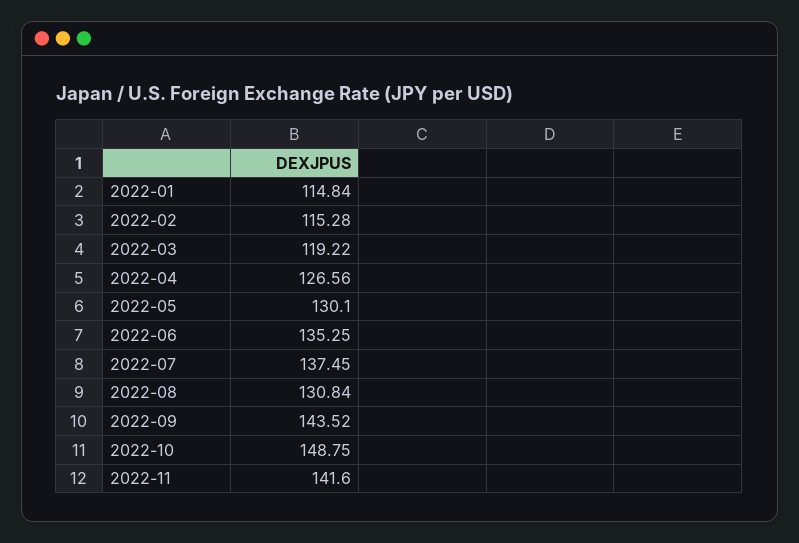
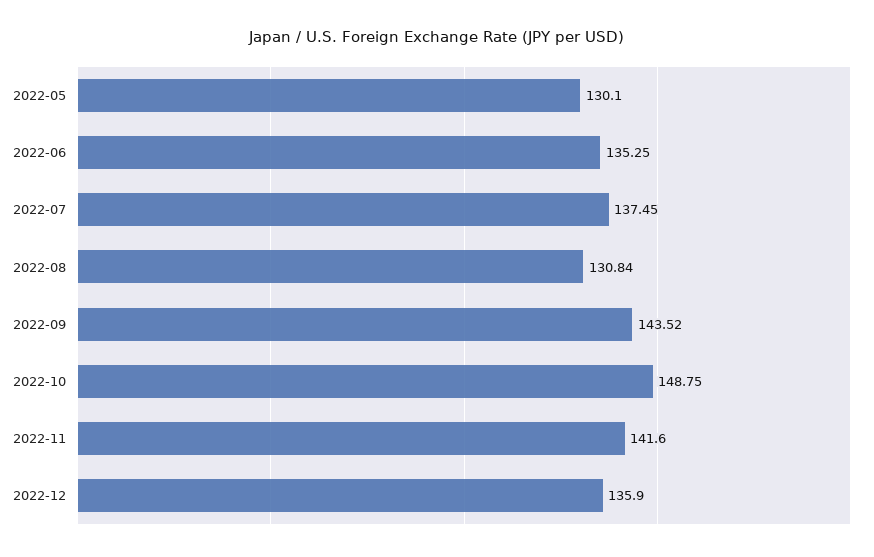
2022-01: 114.84 -> none
2022-02: 115.28 -> none
2022-03: 119.22 -> none
2022-04: 126.56 -> none
2022-12: none -> 135.9

